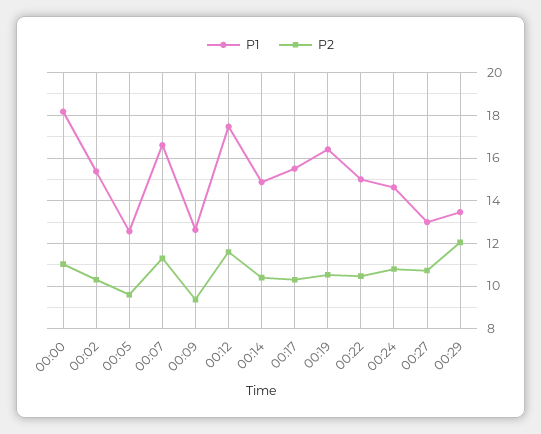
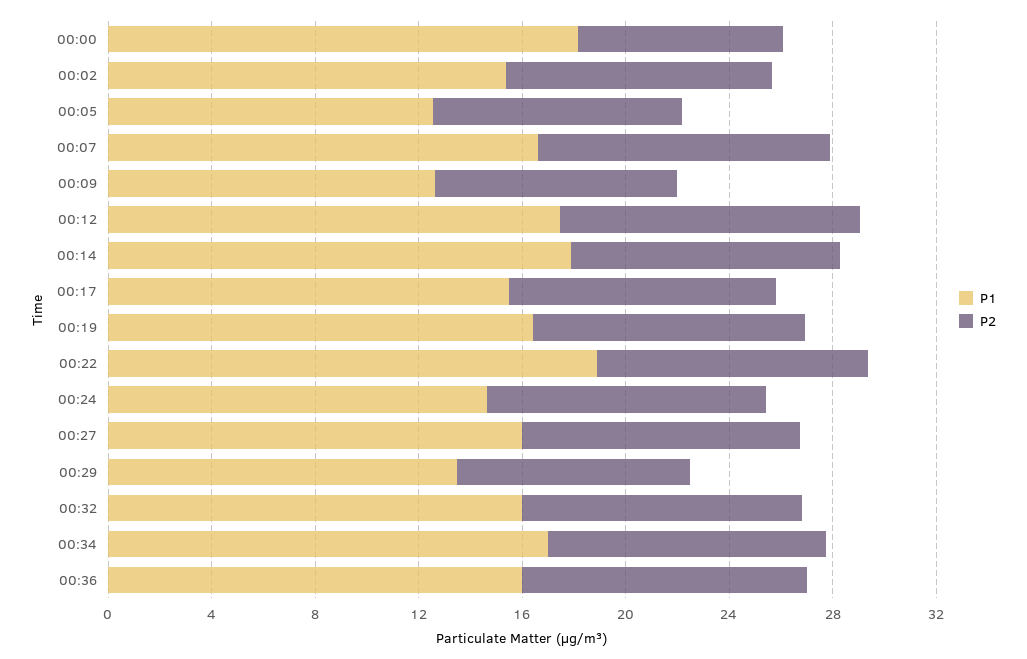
P2, 00:00: 11 -> 8
P1, 00:14: 15 -> 18
P1, 00:22: 15 -> 19
P1, 00:27: 13 -> 16
P2, 00:29: 12 -> 9
P1, 00:32: none -> 16
P2, 00:32: none -> 11
P1, 00:34: none -> 17
P2, 00:34: none -> 11
P1, 00:36: none -> 16
P2, 00:36: none -> 11

